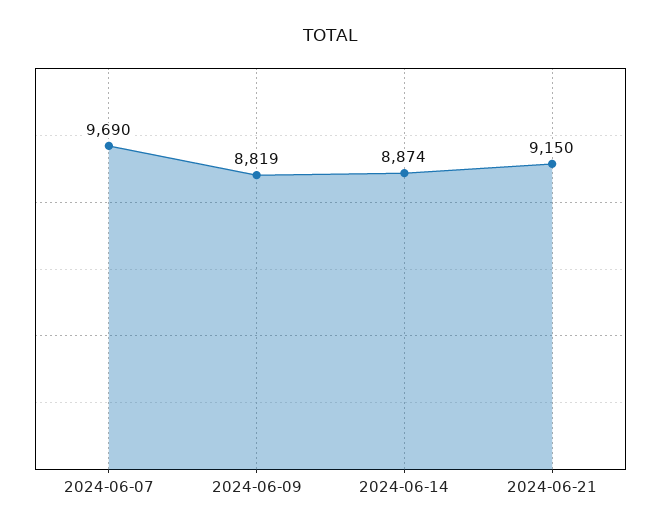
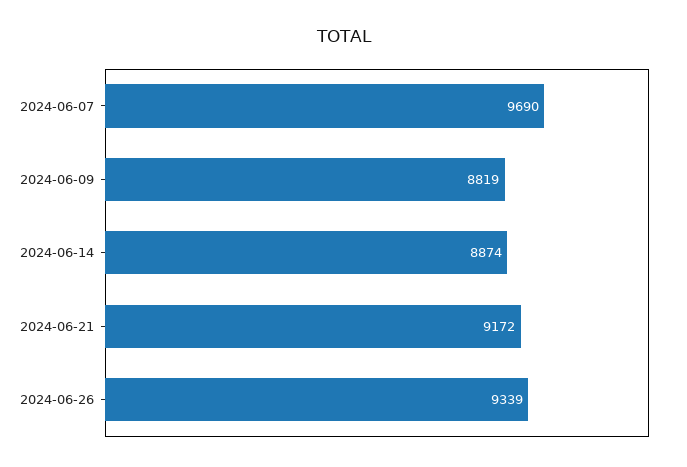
2024-06-21: 9150 -> 9172
2024-06-26: none -> 9339

